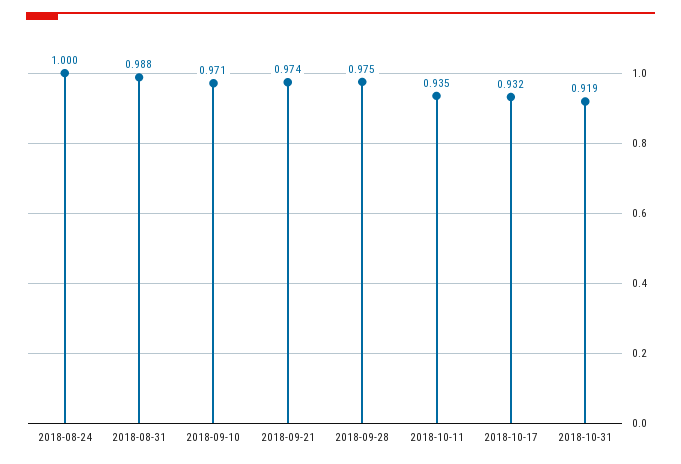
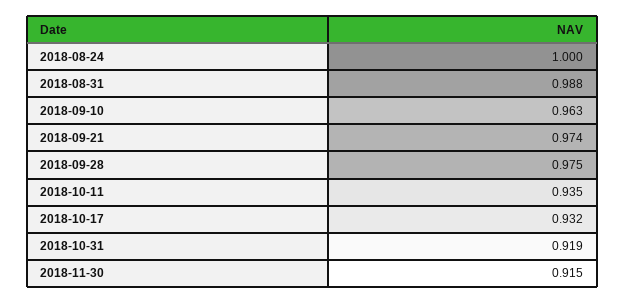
2018-09-10: 0.971 -> 0.963
2018-11-30: none -> 0.915

